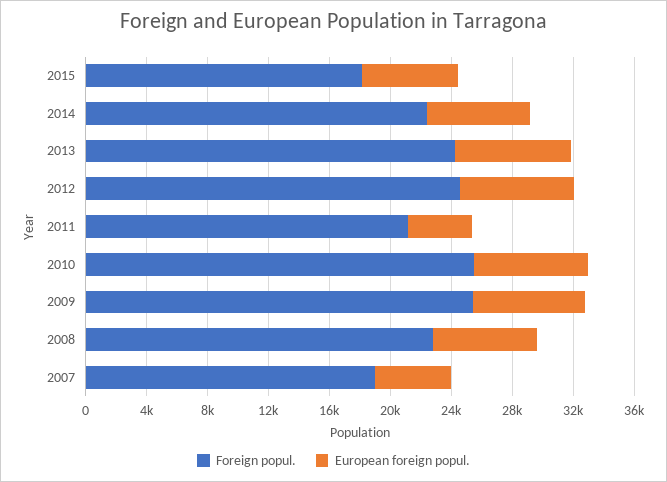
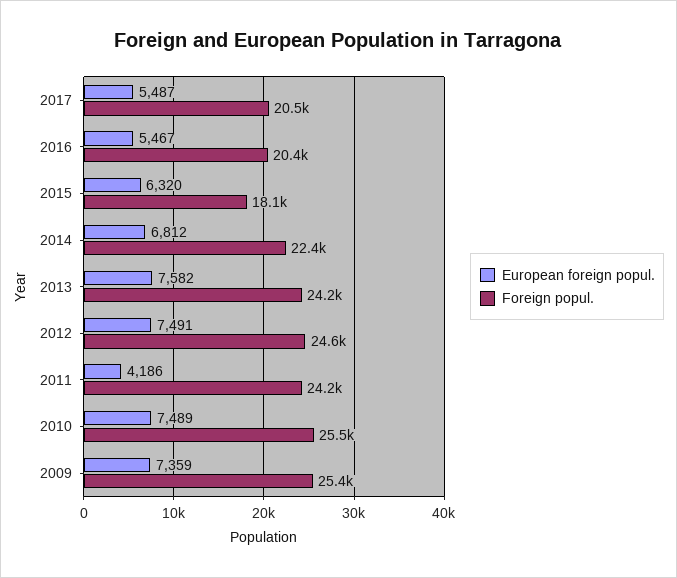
Foreign popul., 2011: 21000 -> 24200
Foreign popul., 2008: 23000 -> none
European foreign popul., 2008: 7000 -> none
Foreign popul., 2007: 19000 -> none
European foreign popul., 2007: 5000 -> none
European foreign popul., 2017: none -> 5487
Foreign popul., 2017: none -> 20500
European foreign popul., 2016: none -> 5467
Foreign popul., 2016: none -> 20400

